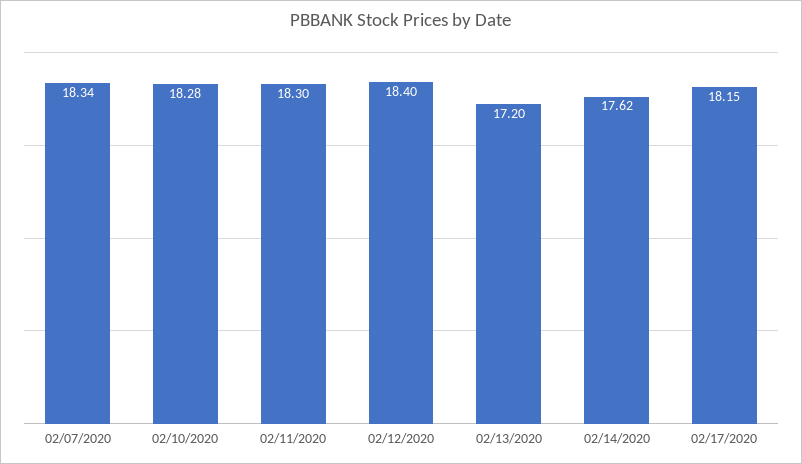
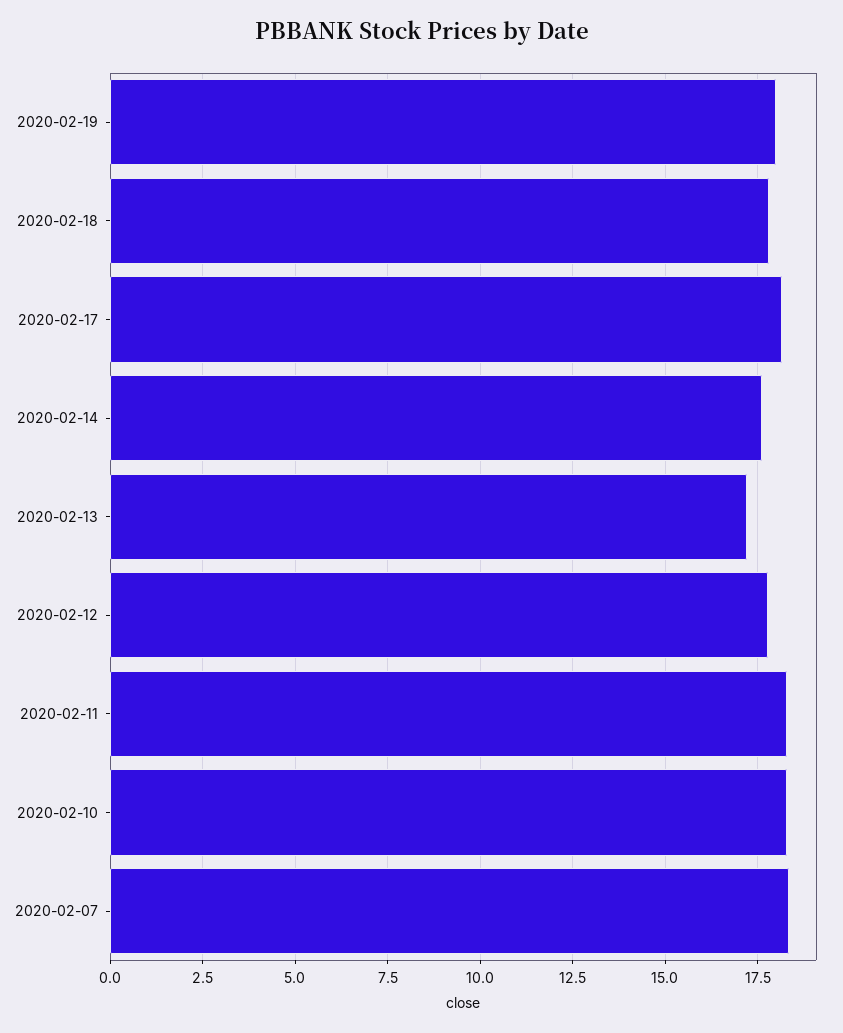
02/12/2020: 18.4 -> 17.75
2020-02-19: none -> 18
2020-02-18: none -> 17.75

